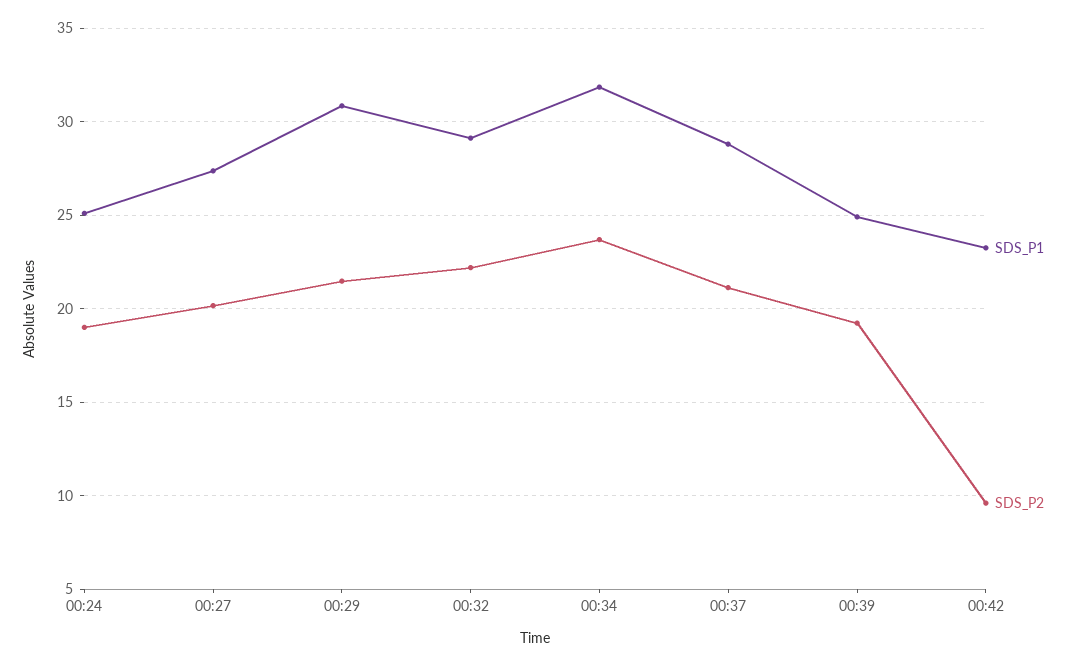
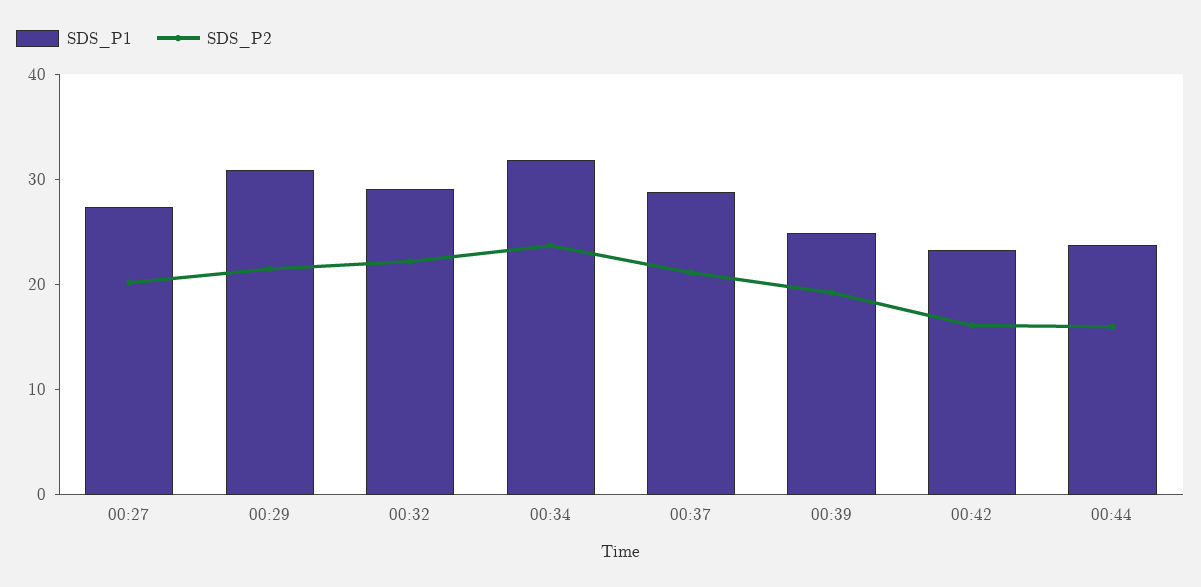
SDS_P1, 00:24: 25 -> none
SDS_P2, 00:24: 19 -> none
SDS_P2, 00:42: 9.5 -> 16
SDS_P1, 00:44: none -> 24
SDS_P2, 00:44: none -> 16

